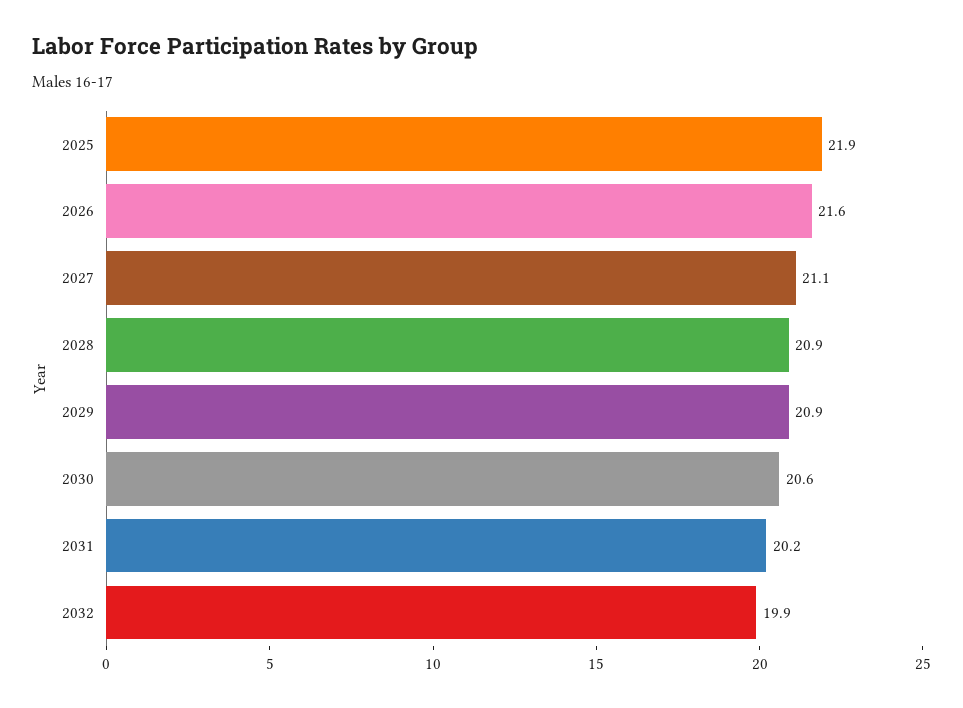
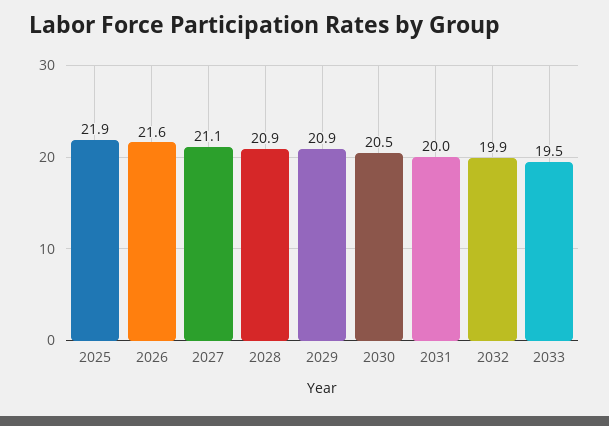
2030: 20.6 -> 20.5
2031: 20.2 -> 20
2033: none -> 19.5

